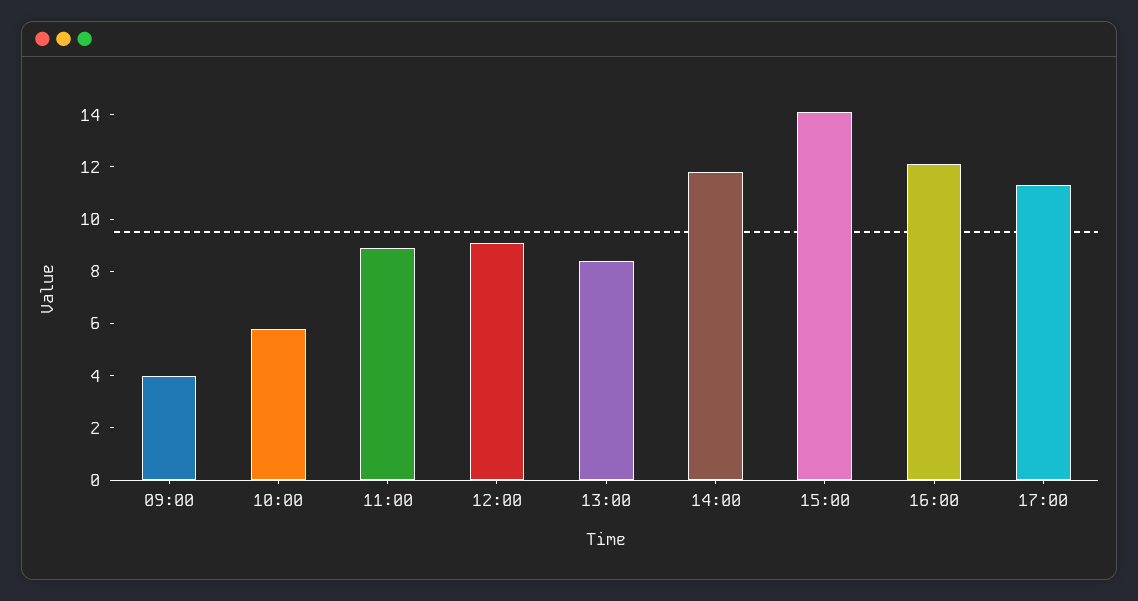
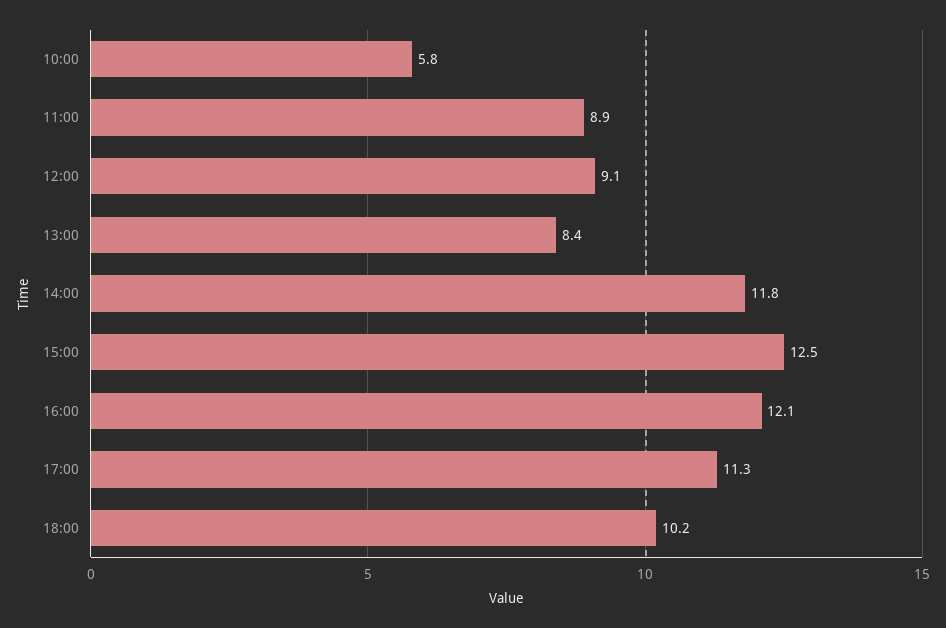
09:00: 4 -> none
15:00: 14 -> 12.5
18:00: none -> 10.2

